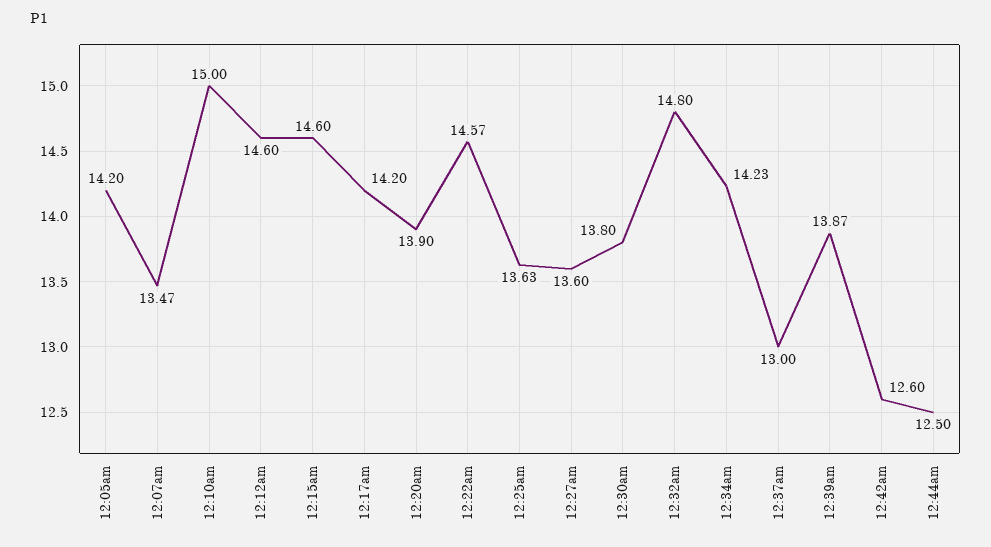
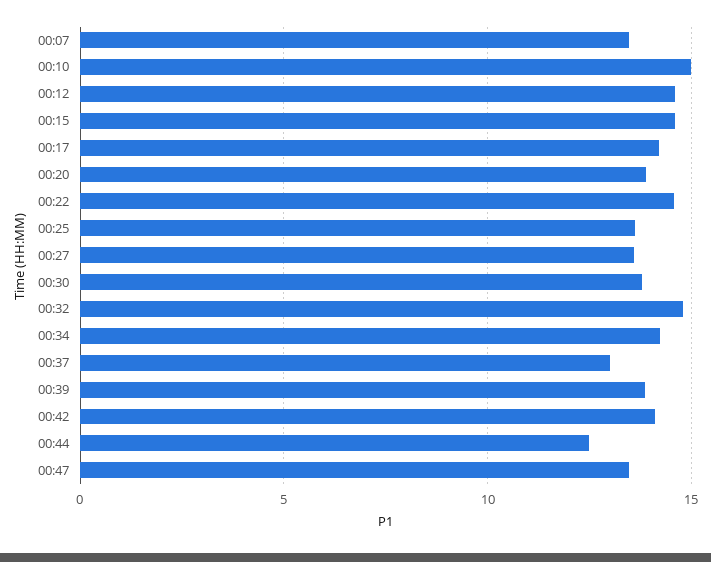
12:05am: 14.2 -> none
12:42am: 12.6 -> 14
00:47: none -> 13.5

